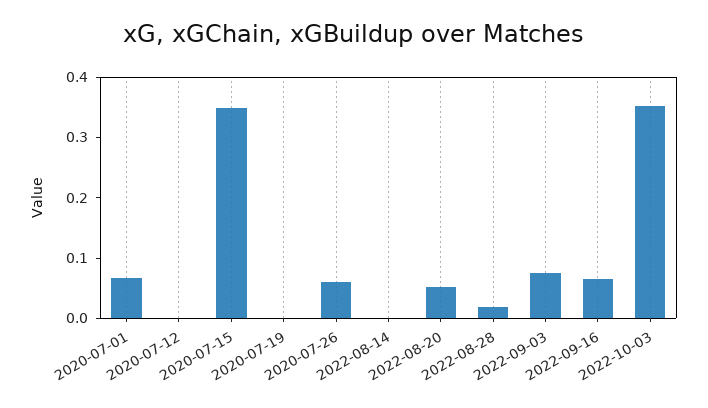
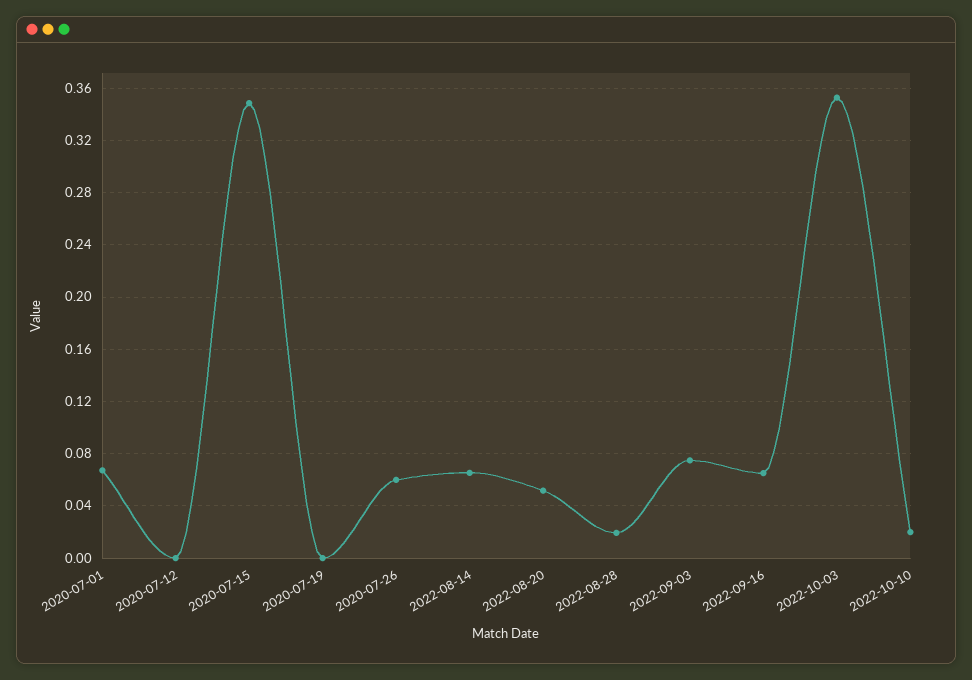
2022-08-14: 0 -> 0.065
2022-10-10: none -> 0.02

